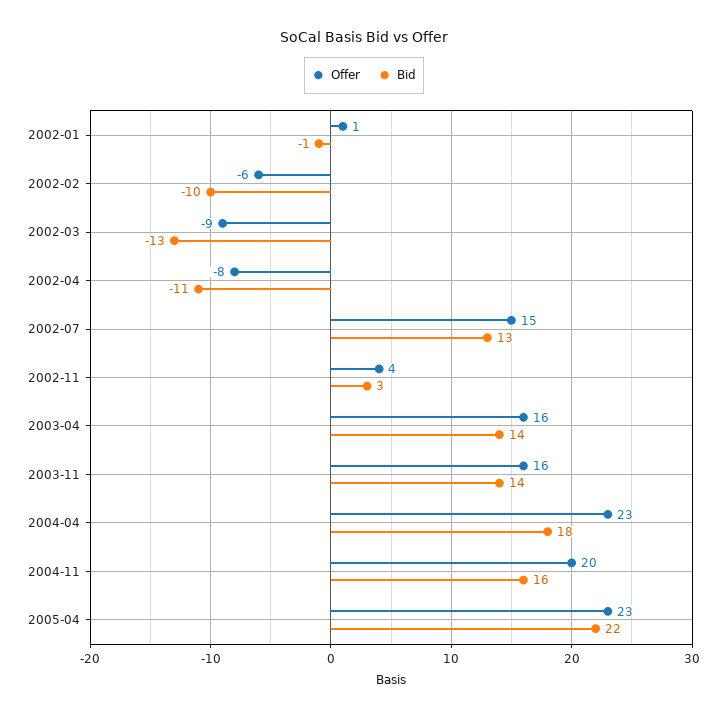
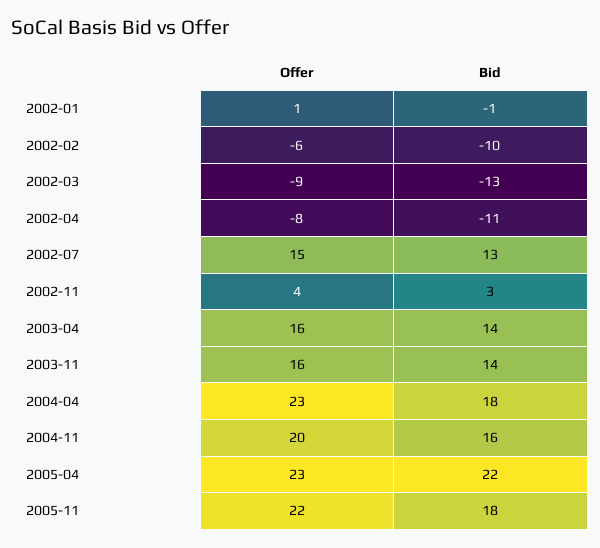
Offer, 2005-11: none -> 22
Bid, 2005-11: none -> 18

